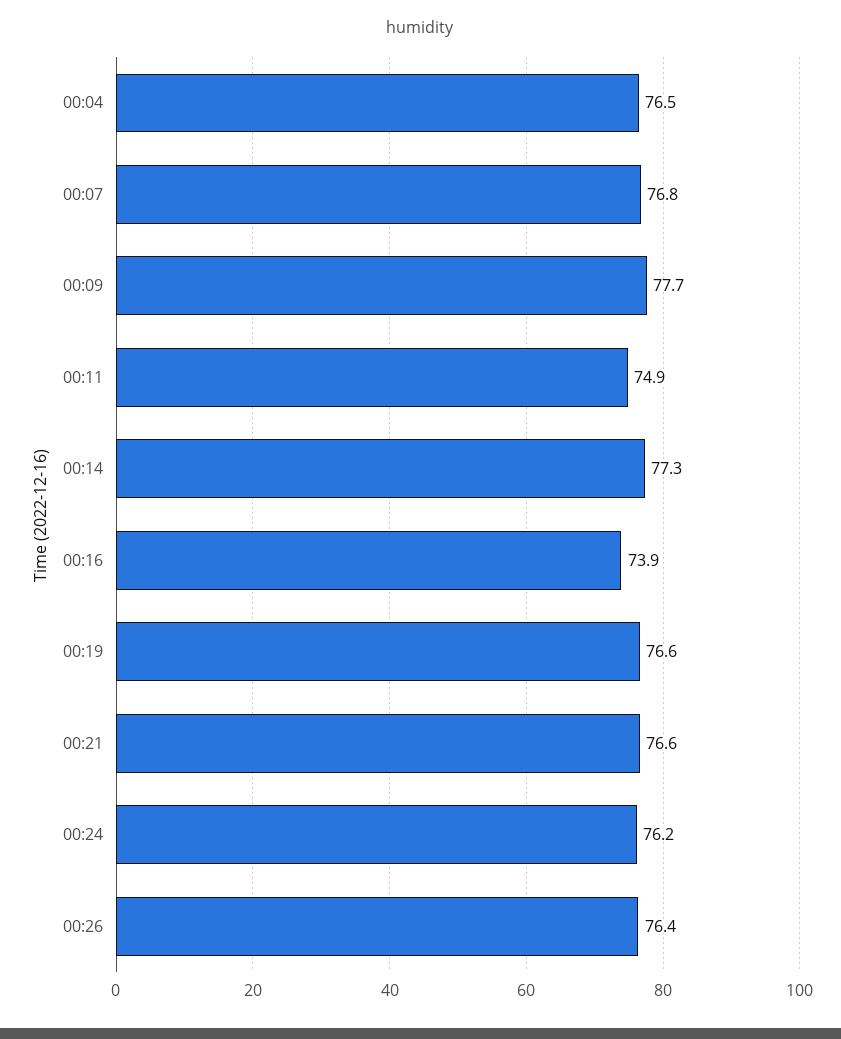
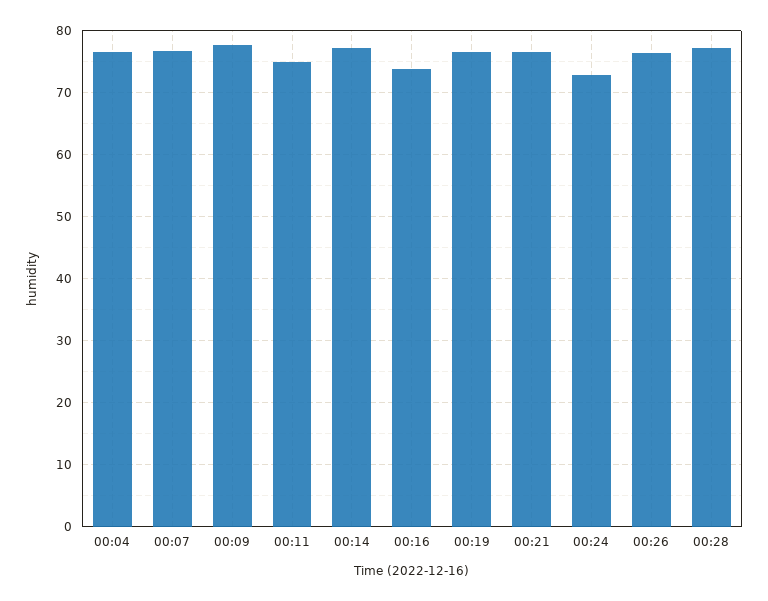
00:24: 76.2 -> 73
00:28: none -> 77

